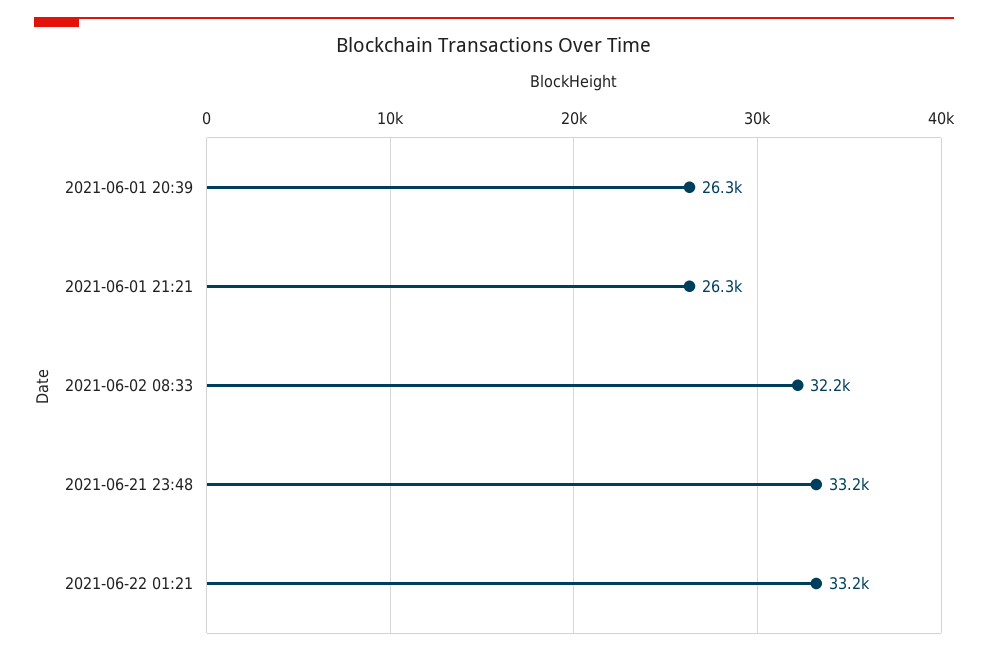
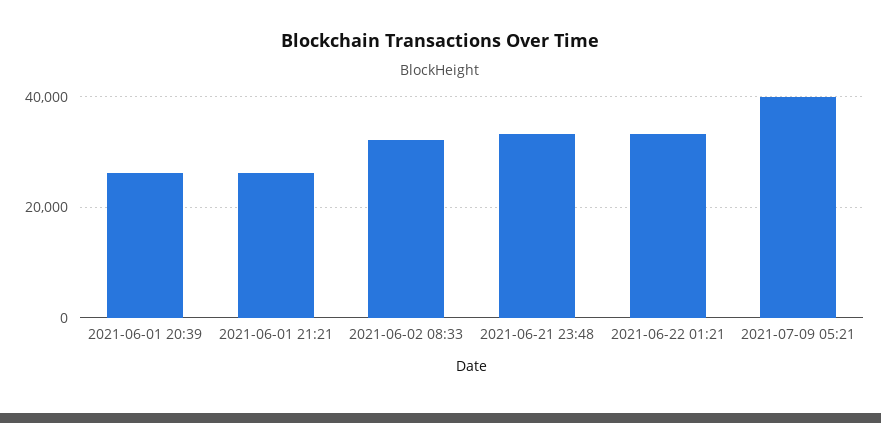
2021-07-09 05:21: none -> 40000

